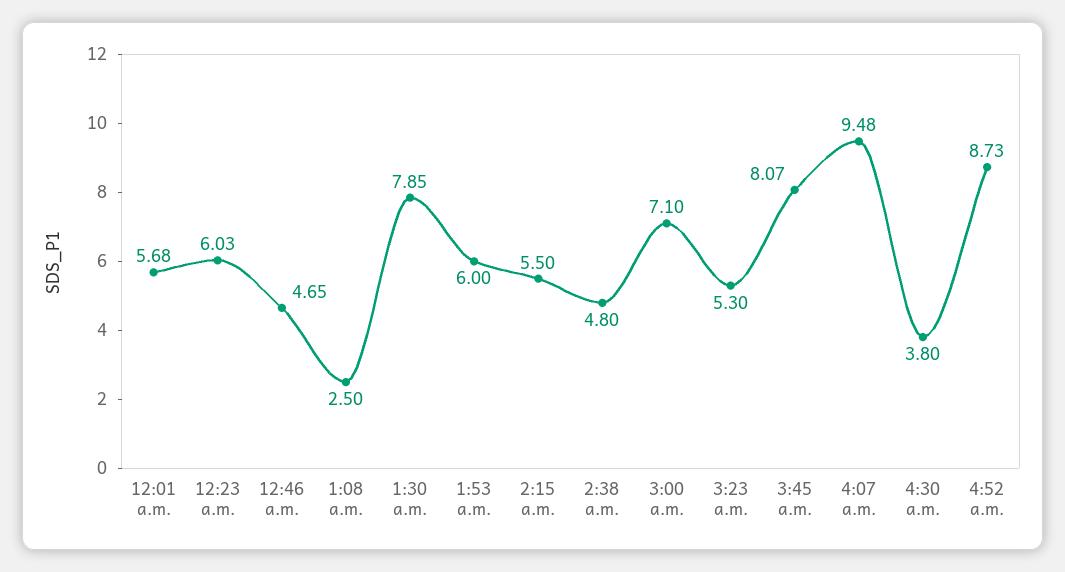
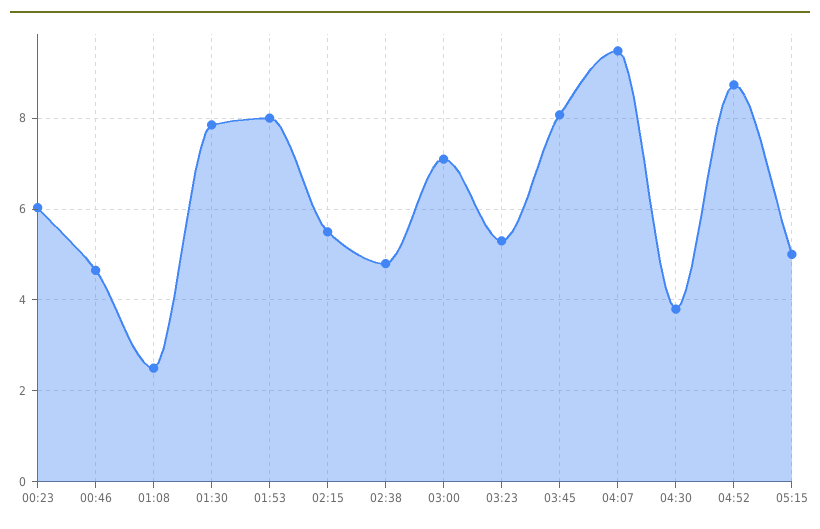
12:01 a.m.: 5.68 -> none
1:53 a.m.: 6 -> 8
05:15: none -> 5

